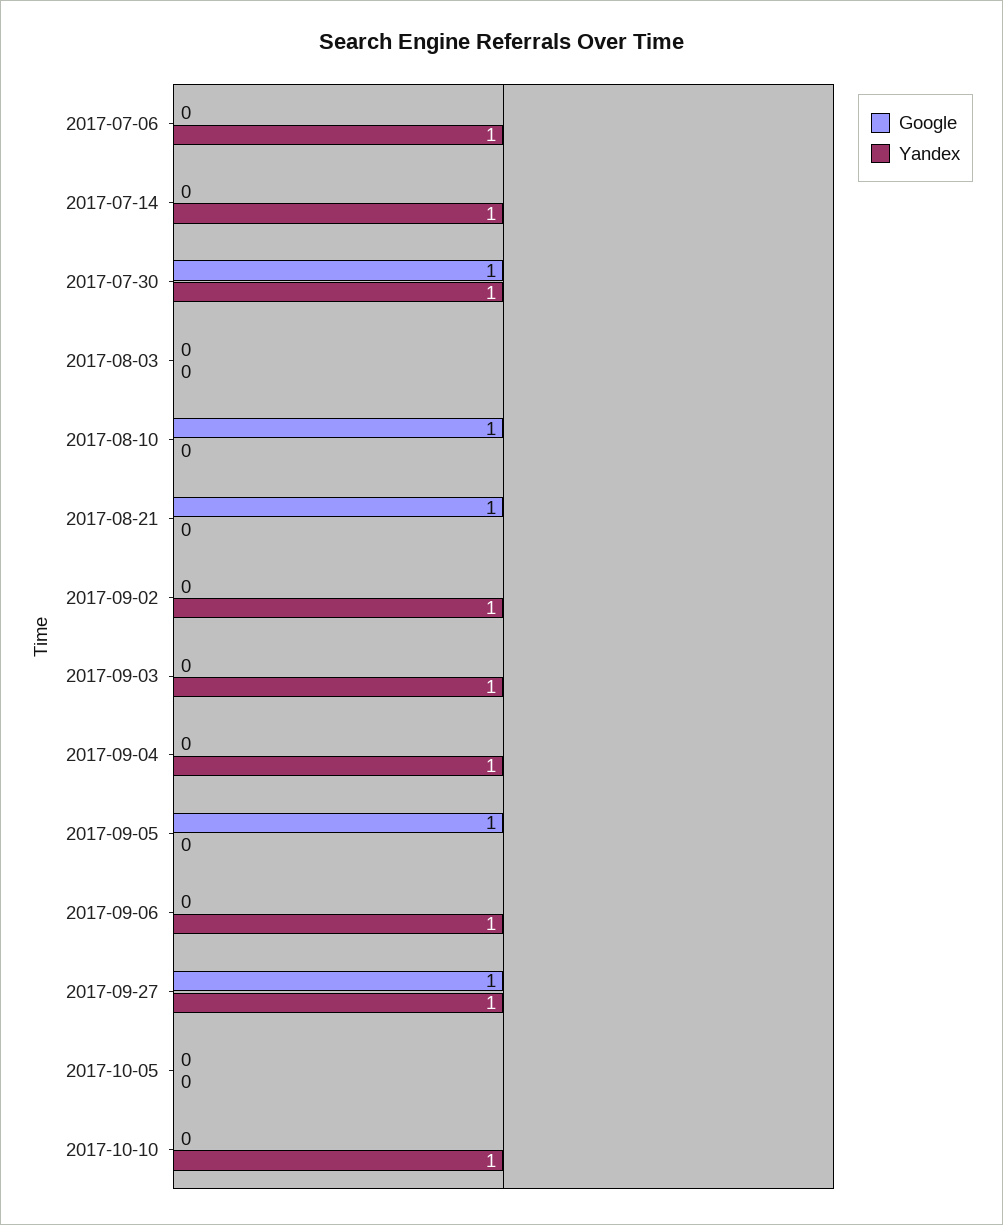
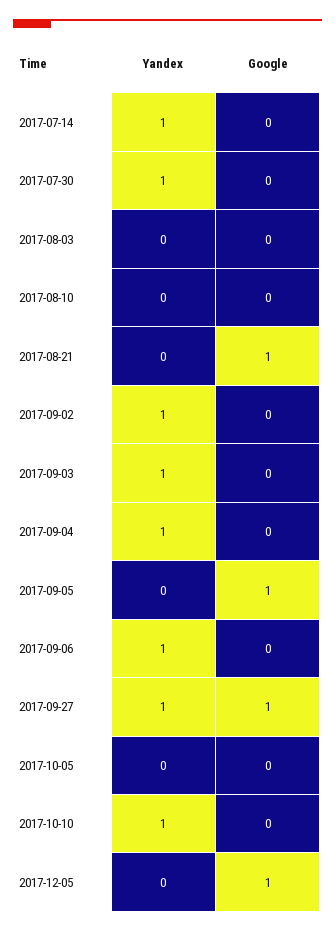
Google, 2017-07-06: 0 -> none
Yandex, 2017-07-06: 1 -> none
Google, 2017-07-30: 1 -> 0
Google, 2017-08-10: 1 -> 0
Yandex, 2017-12-05: none -> 0
Google, 2017-12-05: none -> 1

